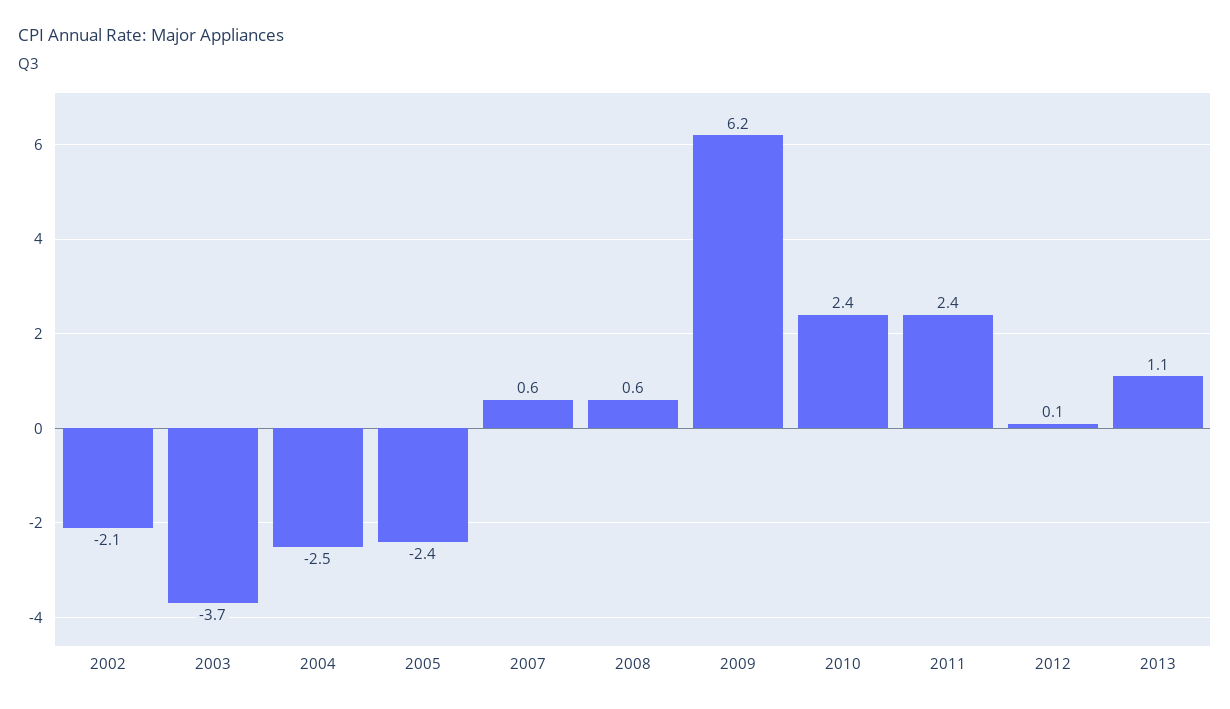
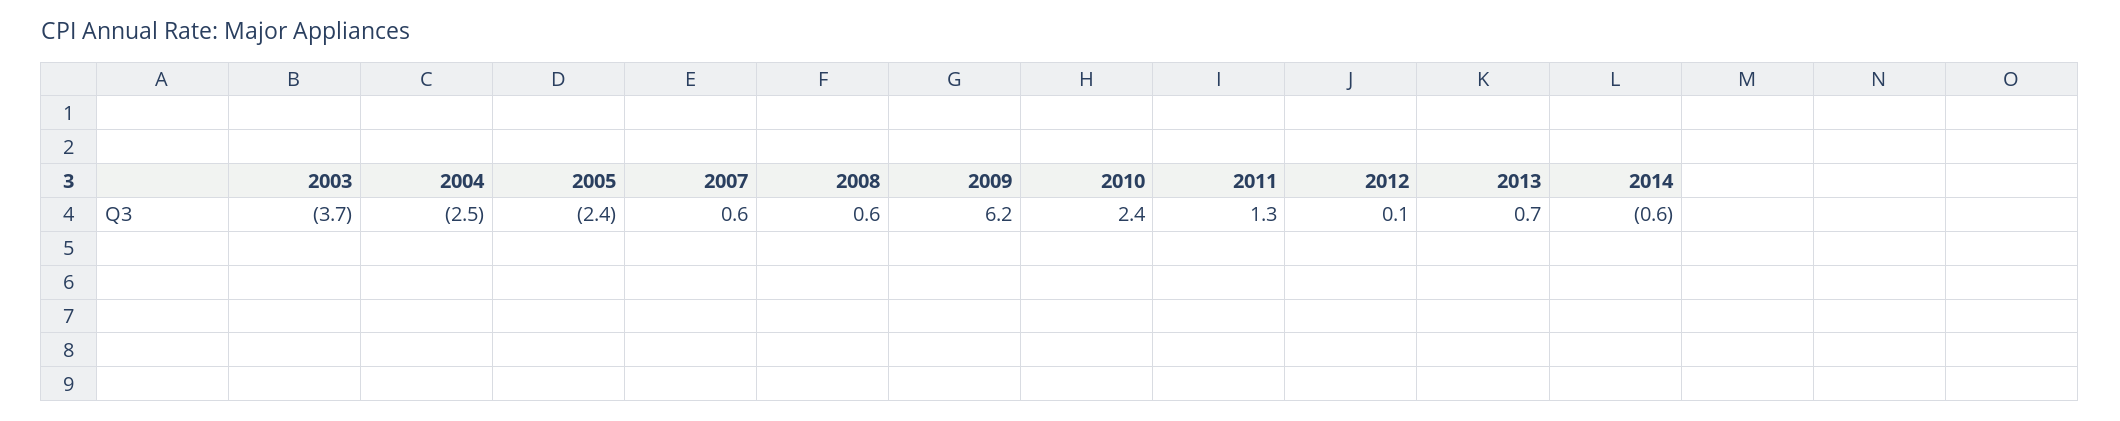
2002: -2.1 -> none
2011: 2.4 -> 1.3
2013: 1.1 -> 0.7
2014: none -> -0.6

